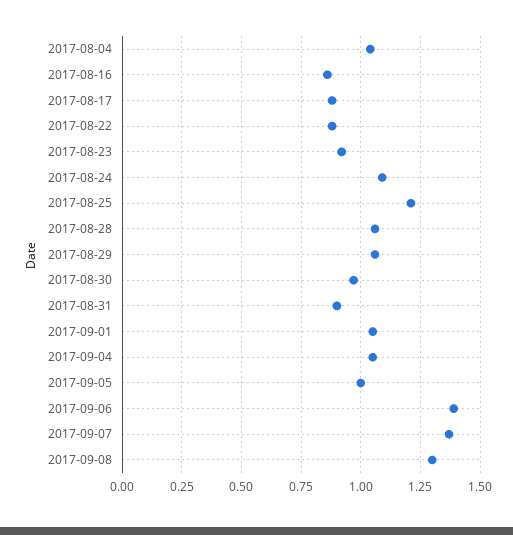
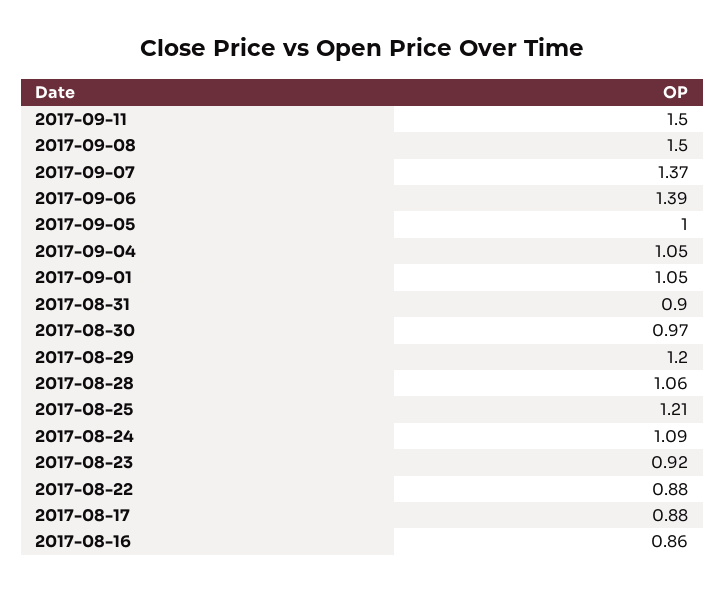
2017-08-04: 1.05 -> none
2017-08-29: 1.05 -> 1.2
2017-09-08: 1.3 -> 1.5
2017-09-11: none -> 1.5

